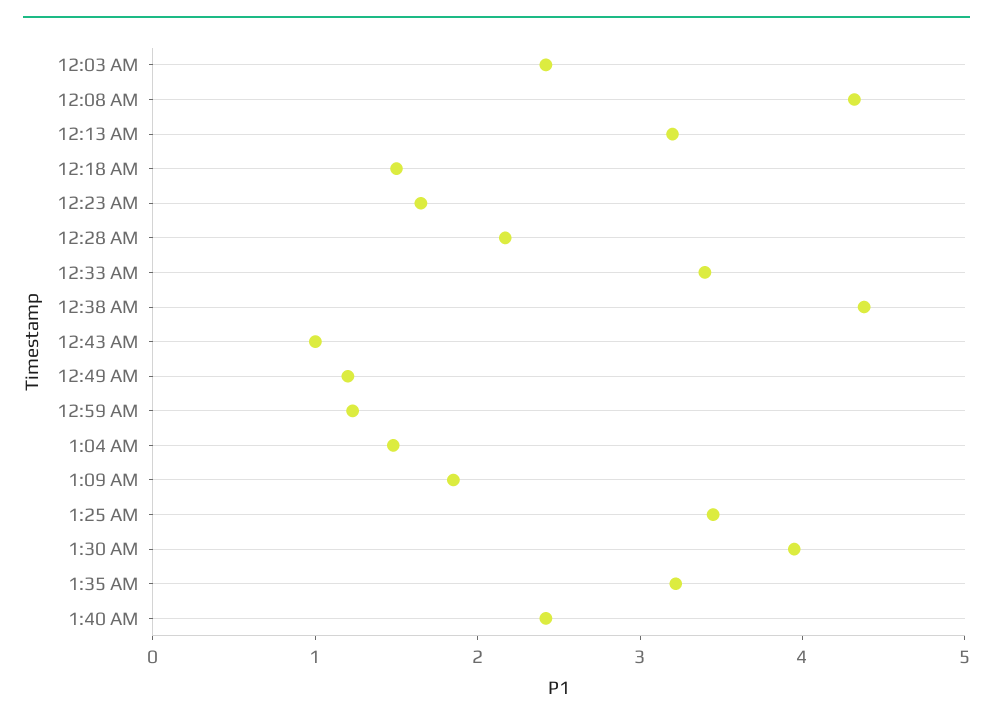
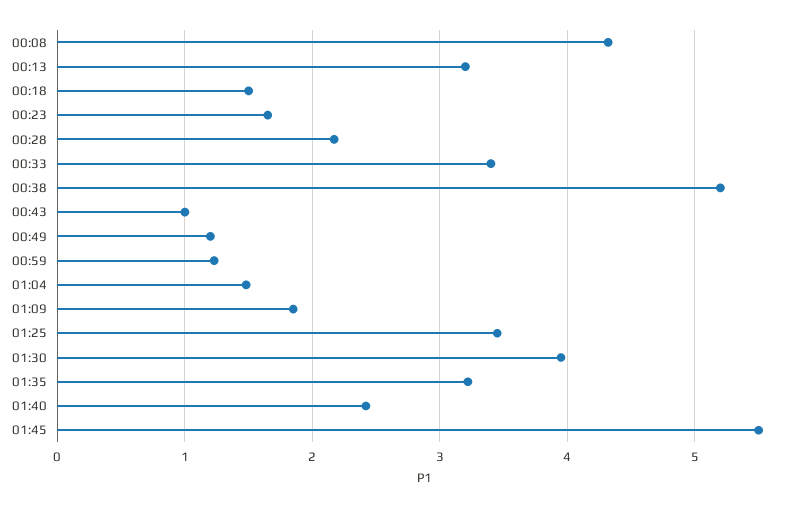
12:03 AM: 2.4 -> none
12:38 AM: 4.4 -> 5.2
01:45: none -> 5.5

